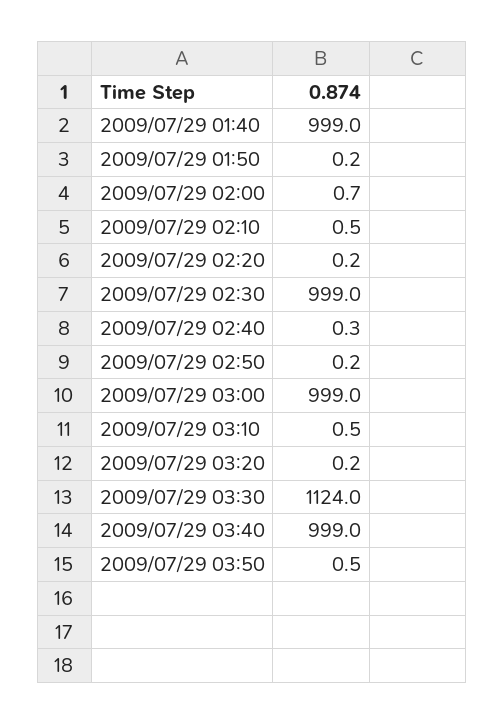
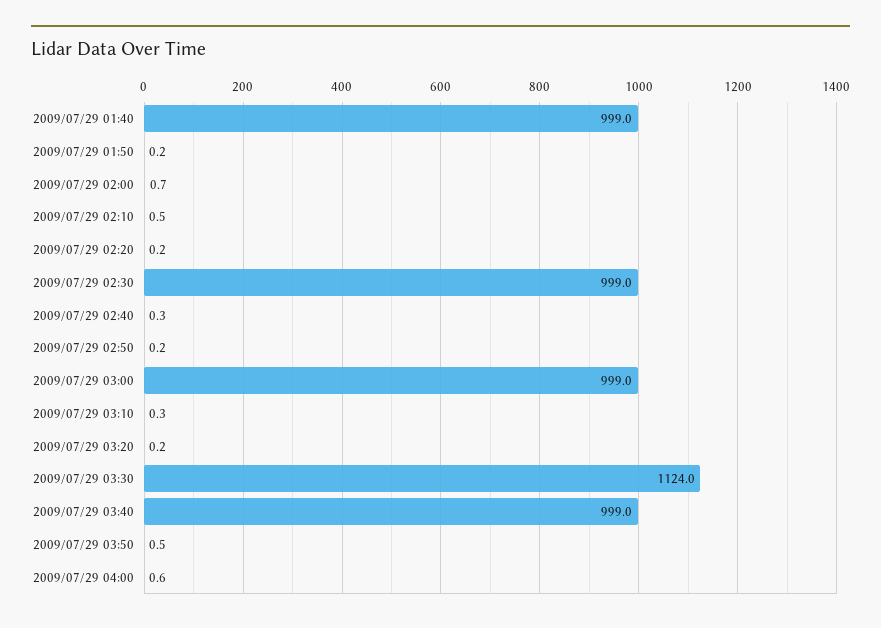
2009/07/29 03:10: 0.5 -> 0.3
2009/07/29 04:00: none -> 0.6

